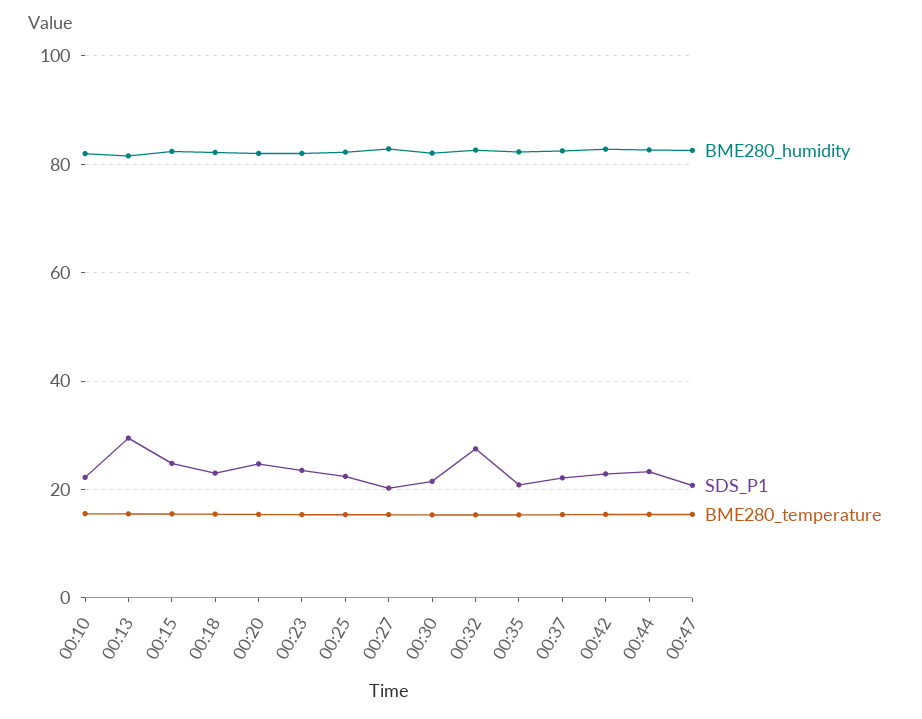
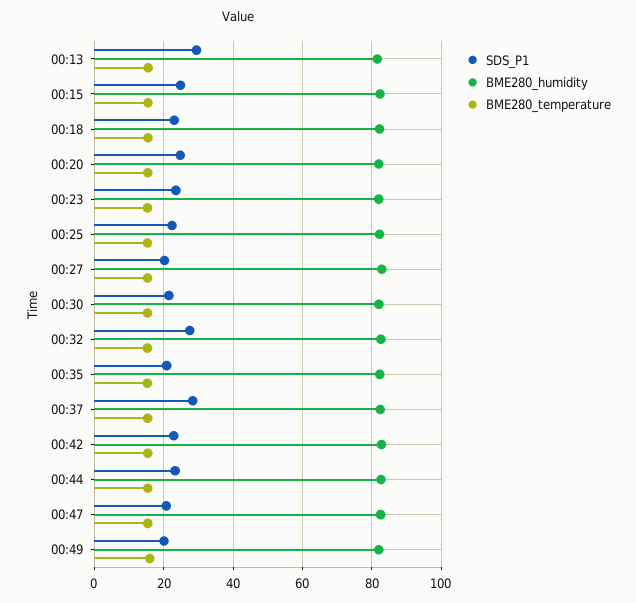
BME280_humidity, 00:10: 82 -> none
SDS_P1, 00:10: 22 -> none
BME280_temperature, 00:10: 16 -> none
SDS_P1, 00:37: 22 -> 28
SDS_P1, 00:49: none -> 20
BME280_humidity, 00:49: none -> 82
BME280_temperature, 00:49: none -> 16

